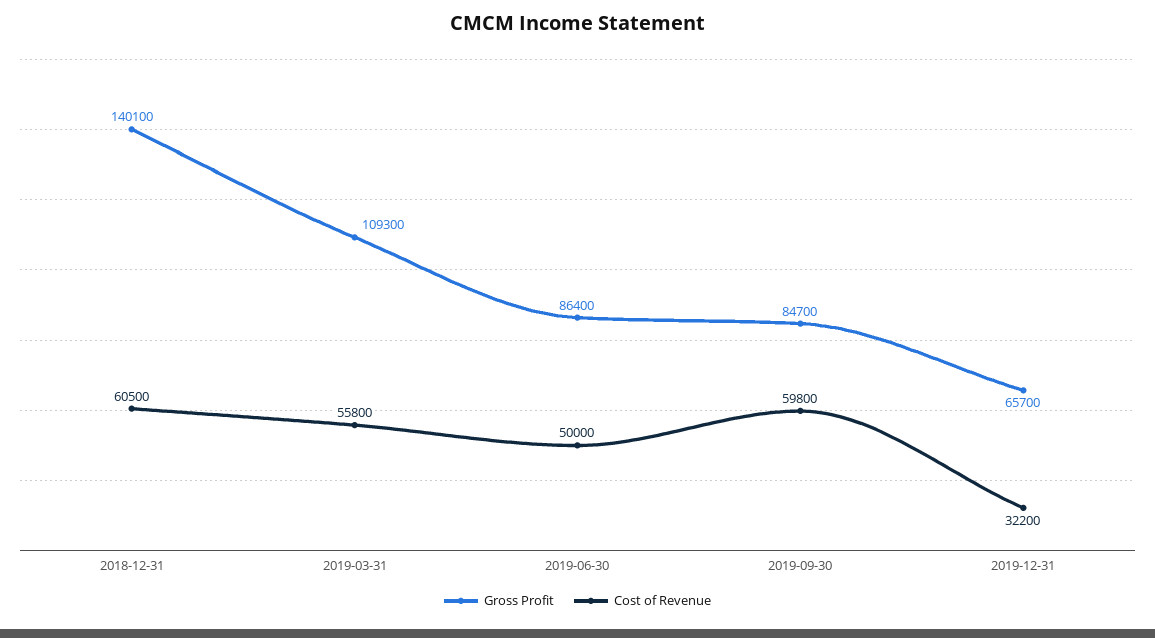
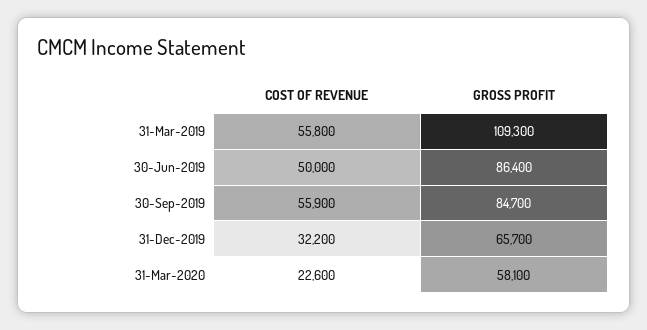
Gross Profit, 2018-12-31: 140100 -> none
Cost of Revenue, 2018-12-31: 60500 -> none
Cost of Revenue, 2019-09-30: 59800 -> 55900
Cost of Revenue, 31-Mar-2020: none -> 22600
Gross Profit, 31-Mar-2020: none -> 58100

